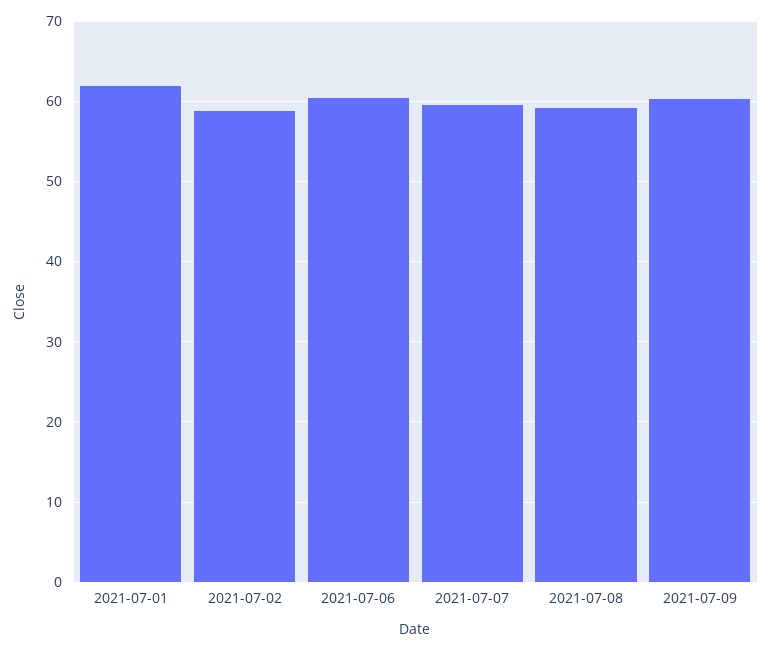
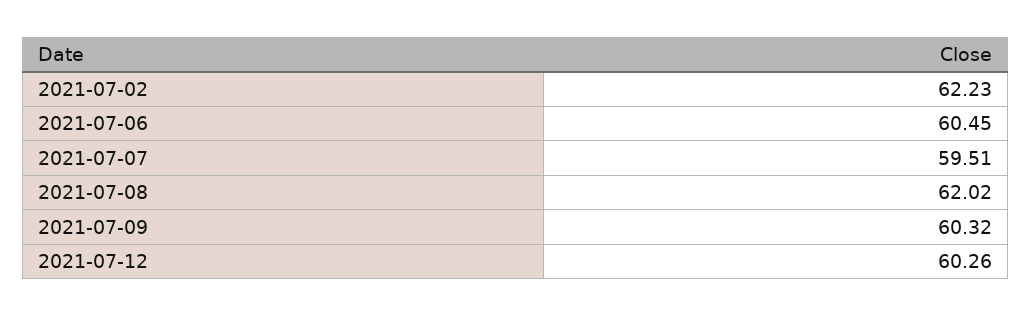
2021-07-01: 62 -> none
2021-07-02: 59 -> 62.23
2021-07-08: 59 -> 62.02
2021-07-12: none -> 60.26

